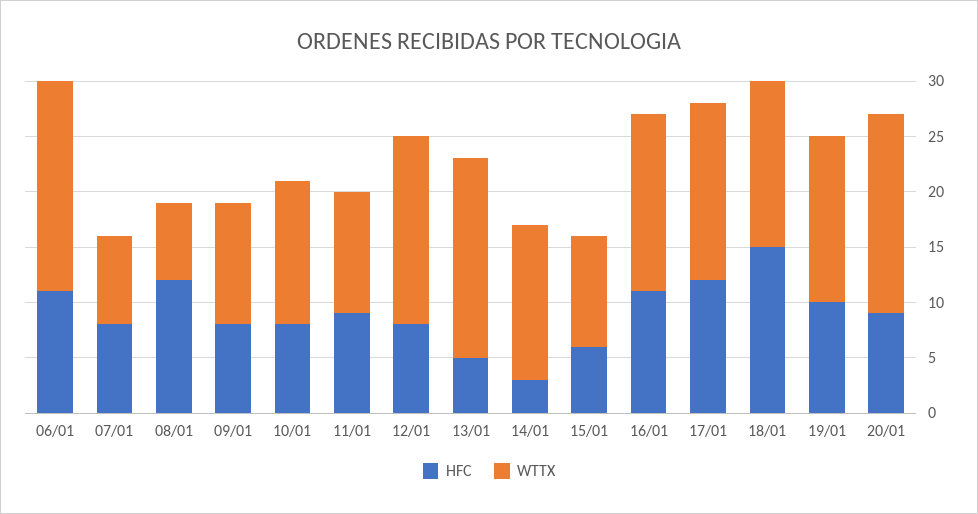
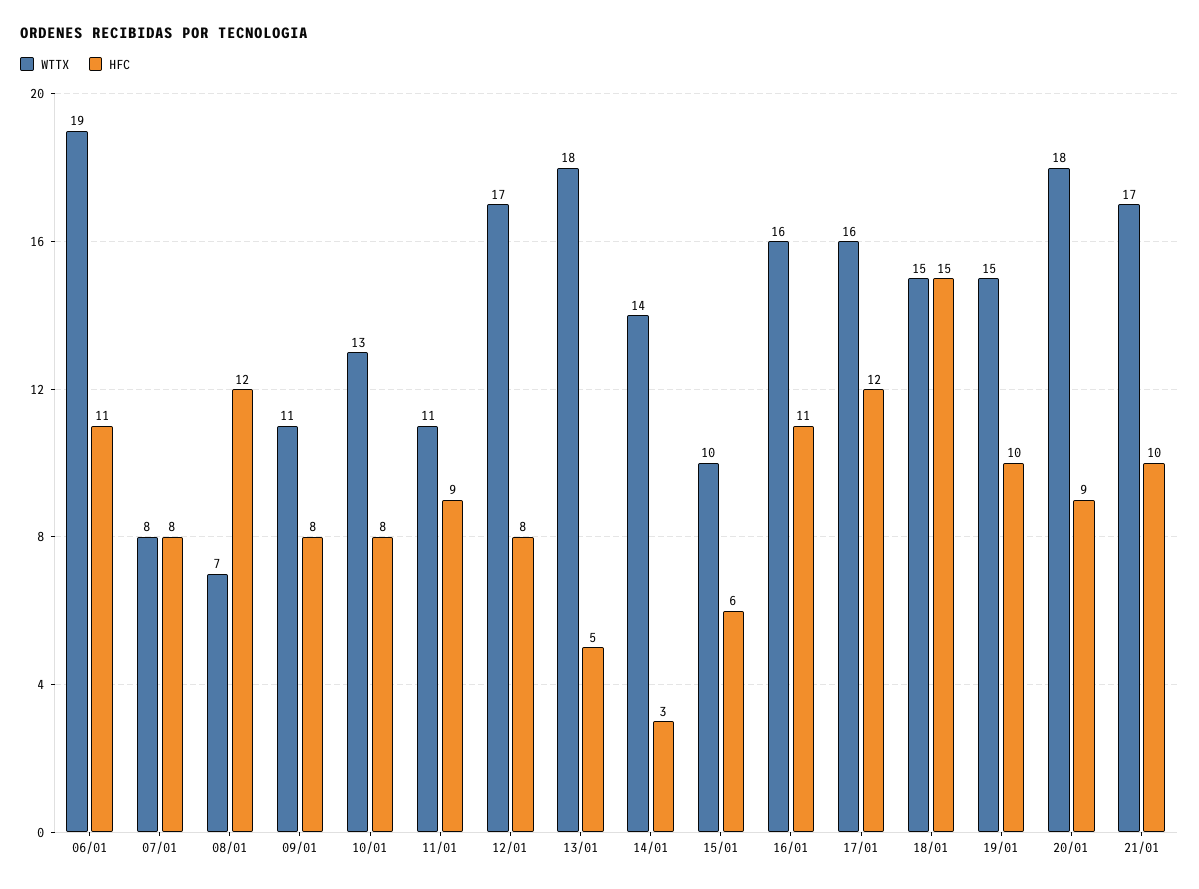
WTTX, 21/01: none -> 17
HFC, 21/01: none -> 10

